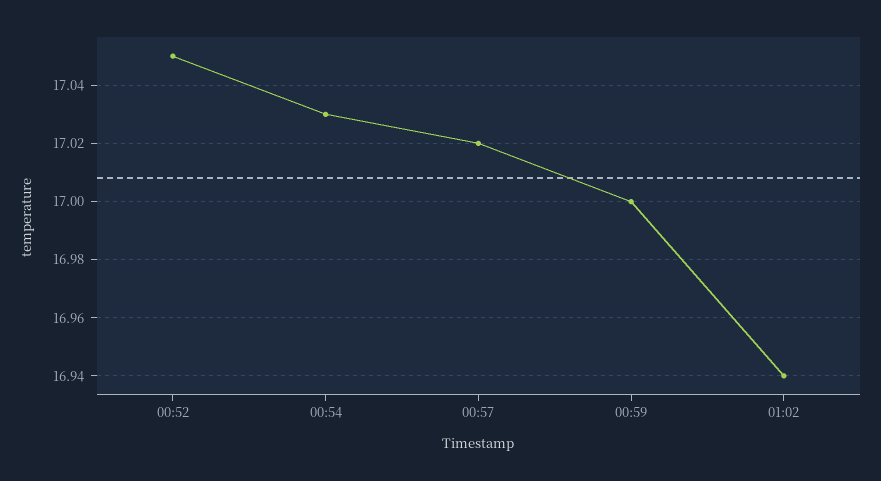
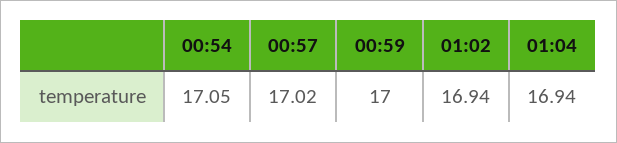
00:52: 17.05 -> none
00:54: 17.03 -> 17.05
01:04: none -> 16.94

